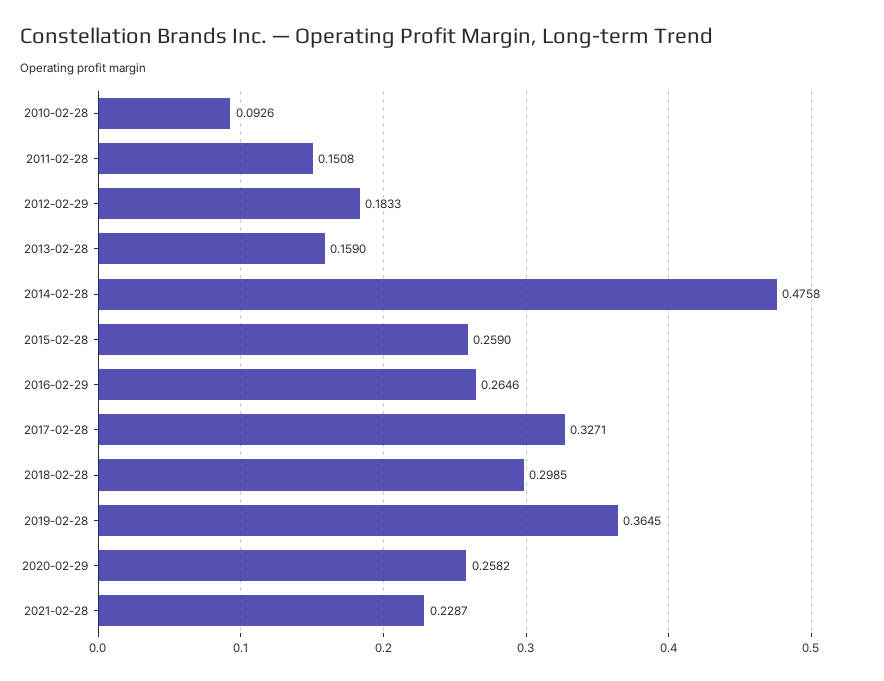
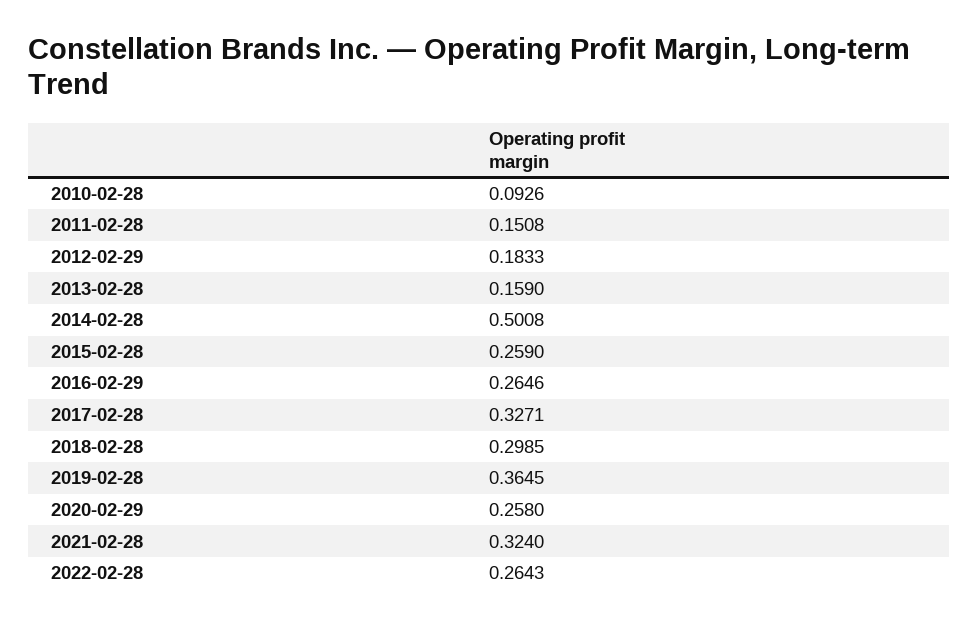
2014-02-28: 0.4758 -> 0.5008
2020-02-29: 0.2582 -> 0.258
2021-02-28: 0.2287 -> 0.324
2022-02-28: none -> 0.2643

